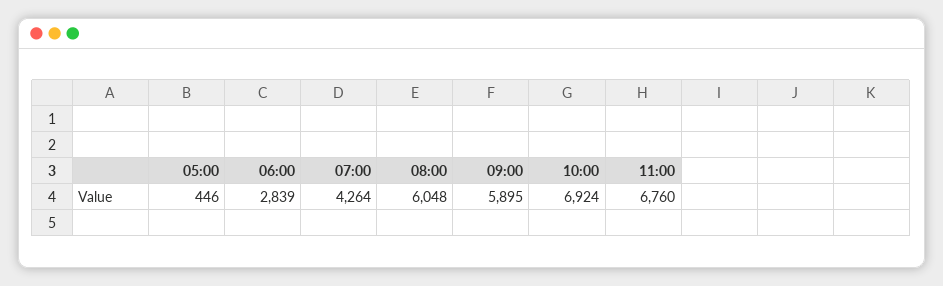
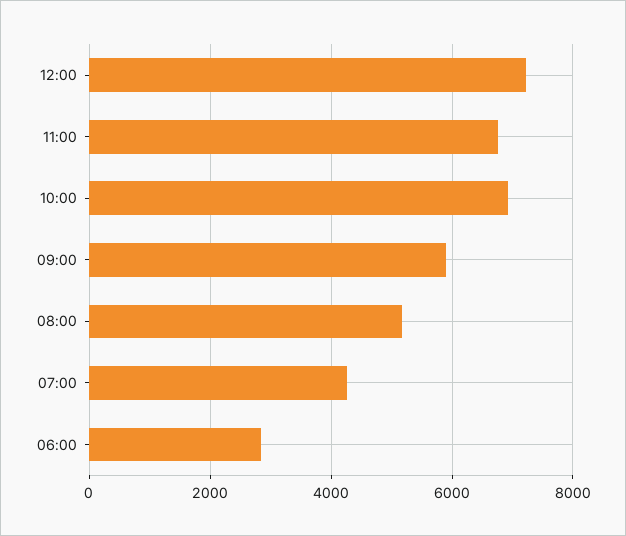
05:00: 446 -> none
08:00: 6048 -> 5200
12:00: none -> 7200

